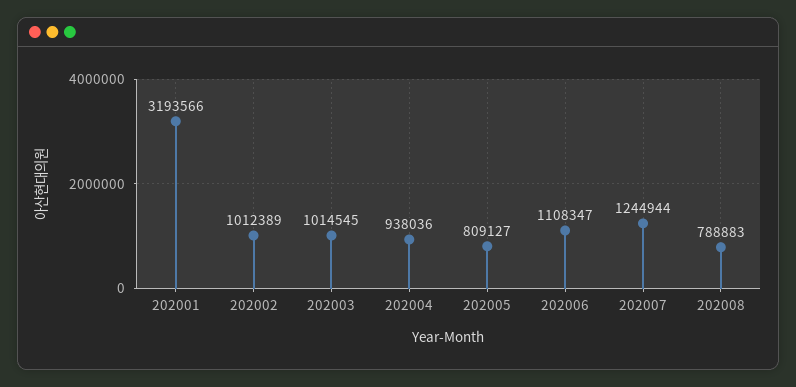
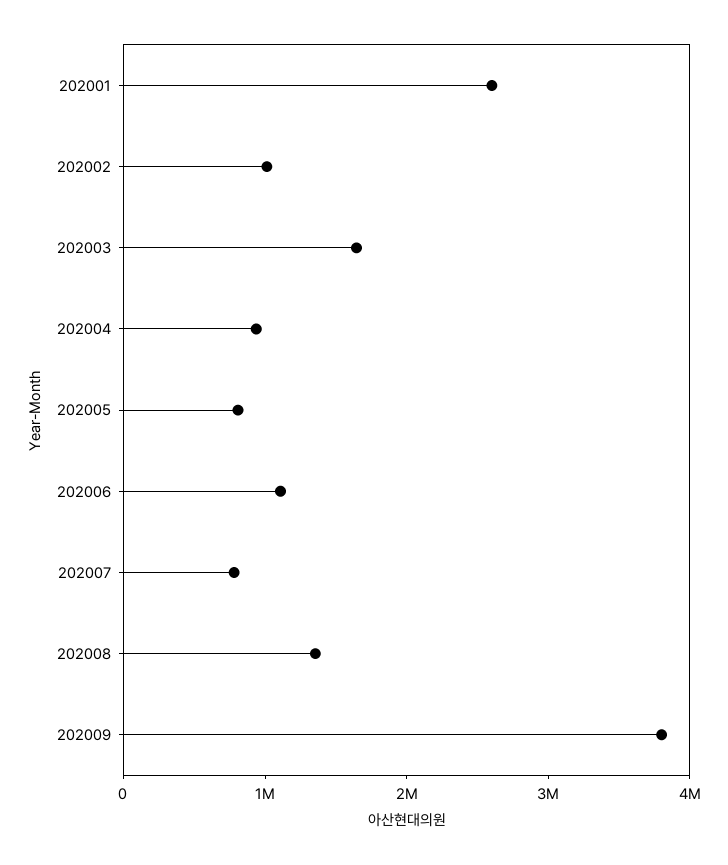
202001: 3193566 -> 2600000
202003: 1014545 -> 1600000
202007: 1244944 -> 800000
202008: 788883 -> 1400000
202009: none -> 3800000

